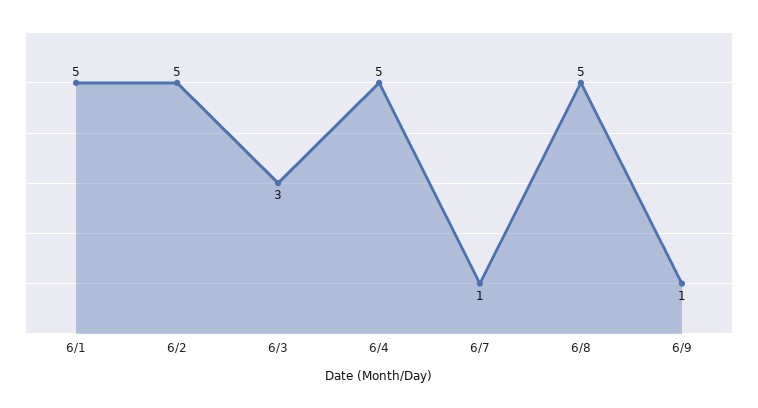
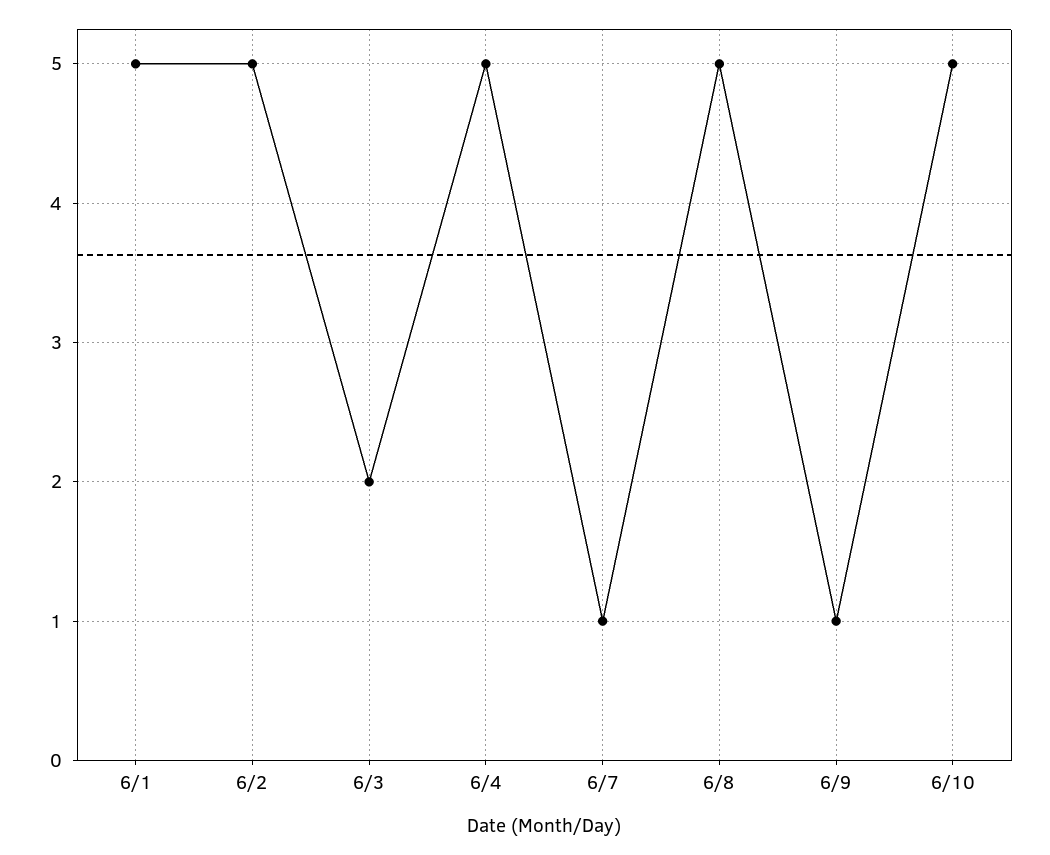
6/3: 3 -> 2
6/10: none -> 5

